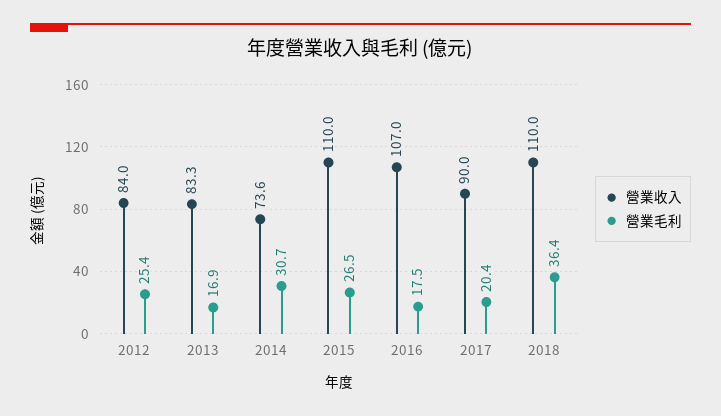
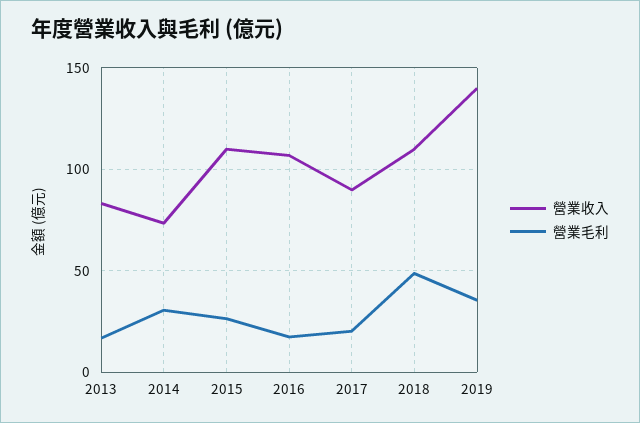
營業收入, 2012: 84 -> none
營業毛利, 2012: 25.4 -> none
營業毛利, 2018: 36.4 -> 50
營業收入, 2019: none -> 140
營業毛利, 2019: none -> 35

